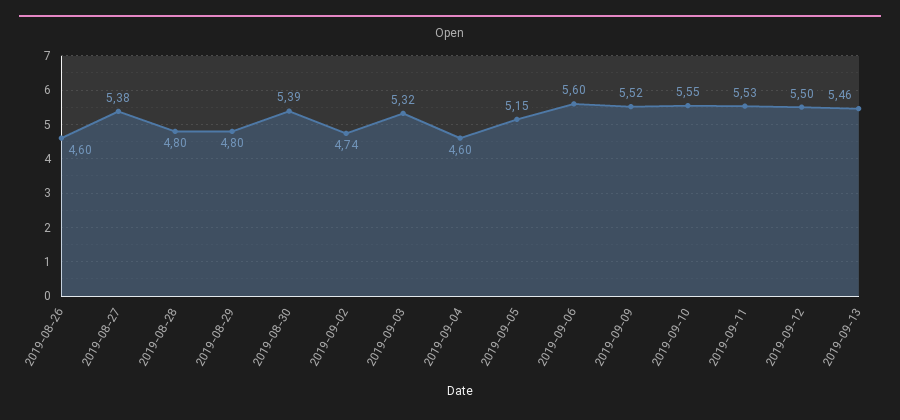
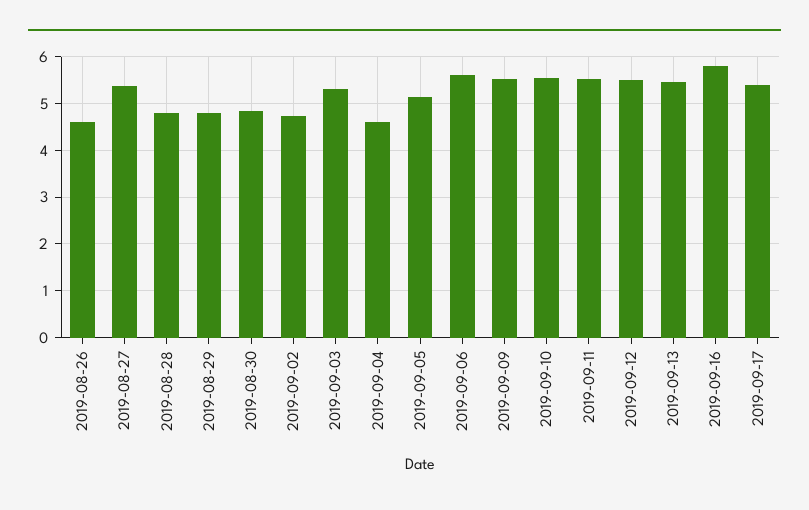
2019-08-30: 5.39 -> 4.8
2019-09-16: none -> 5.8
2019-09-17: none -> 5.4

